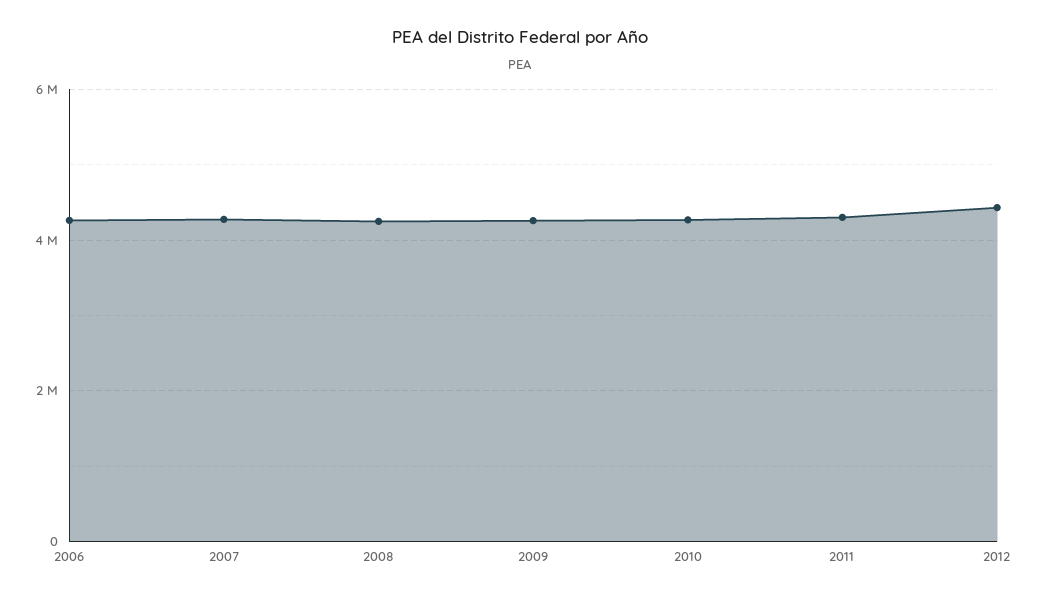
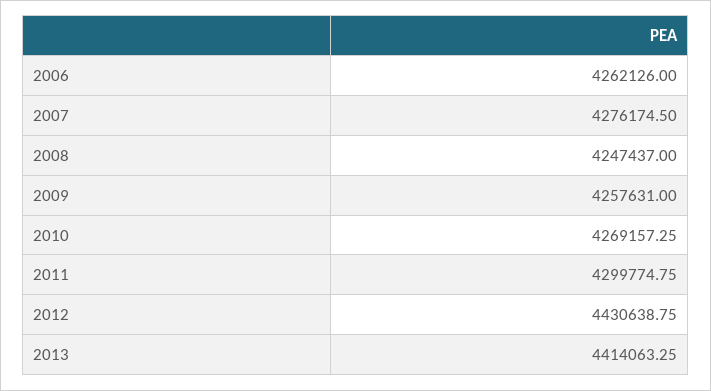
2013: none -> 4414063.25

